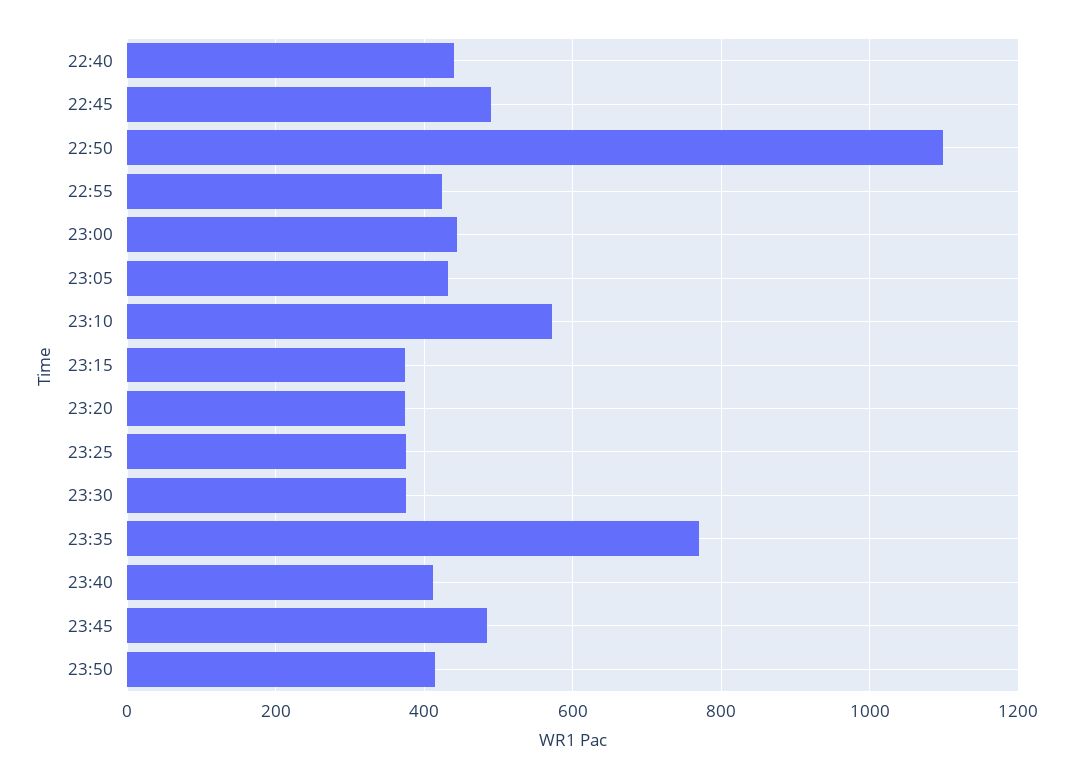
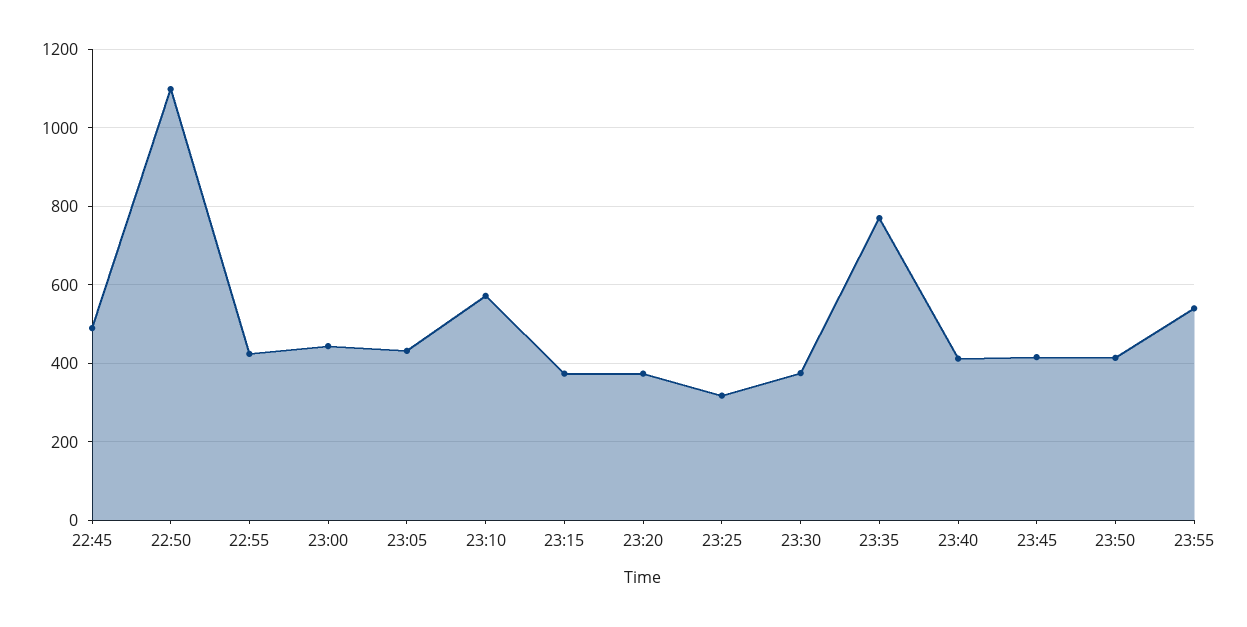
22:40: 440 -> none
23:25: 380 -> 320
23:45: 480 -> 420
23:55: none -> 540

